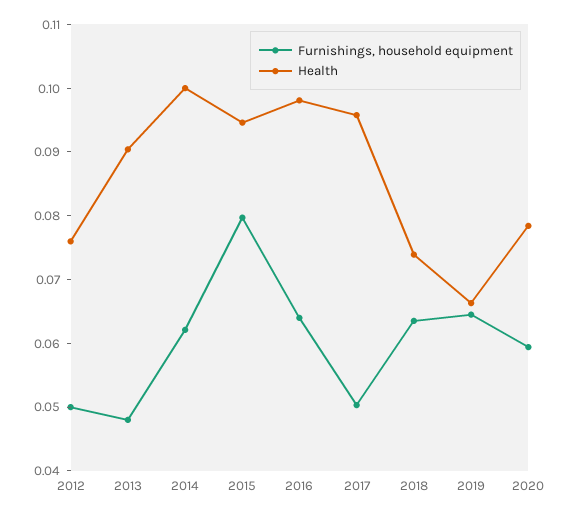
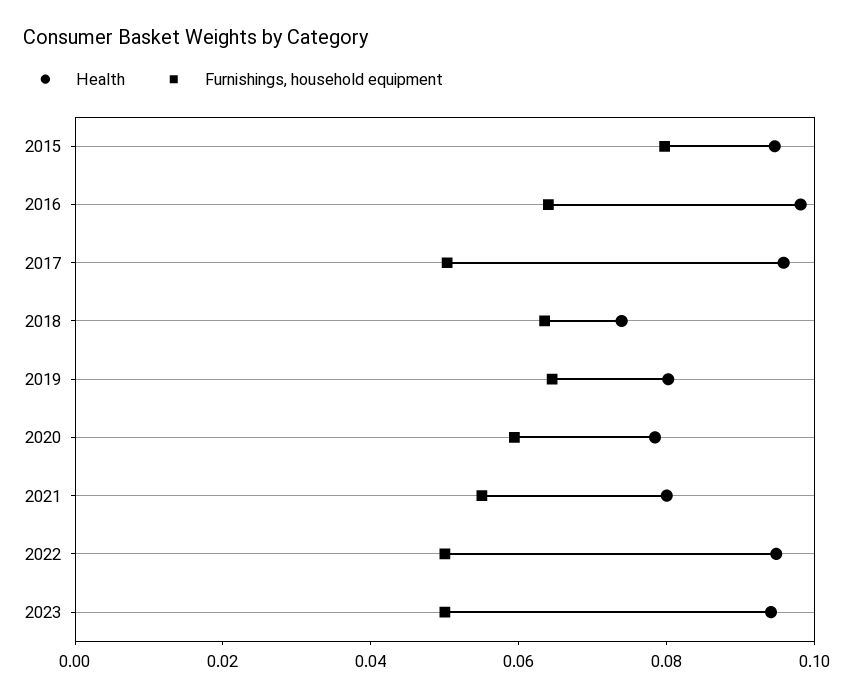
Furnishings, household equipment, 2012: 0.05 -> none
Health, 2012: 0.076 -> none
Furnishings, household equipment, 2013: 0.048 -> none
Health, 2013: 0.09 -> none
Furnishings, household equipment, 2014: 0.062 -> none
Health, 2014: 0.1 -> none
Health, 2019: 0.066 -> 0.08
Health, 2021: none -> 0.08
Furnishings, household equipment, 2021: none -> 0.055
Health, 2022: none -> 0.095
Furnishings, household equipment, 2022: none -> 0.05
Health, 2023: none -> 0.095
Furnishings, household equipment, 2023: none -> 0.05

